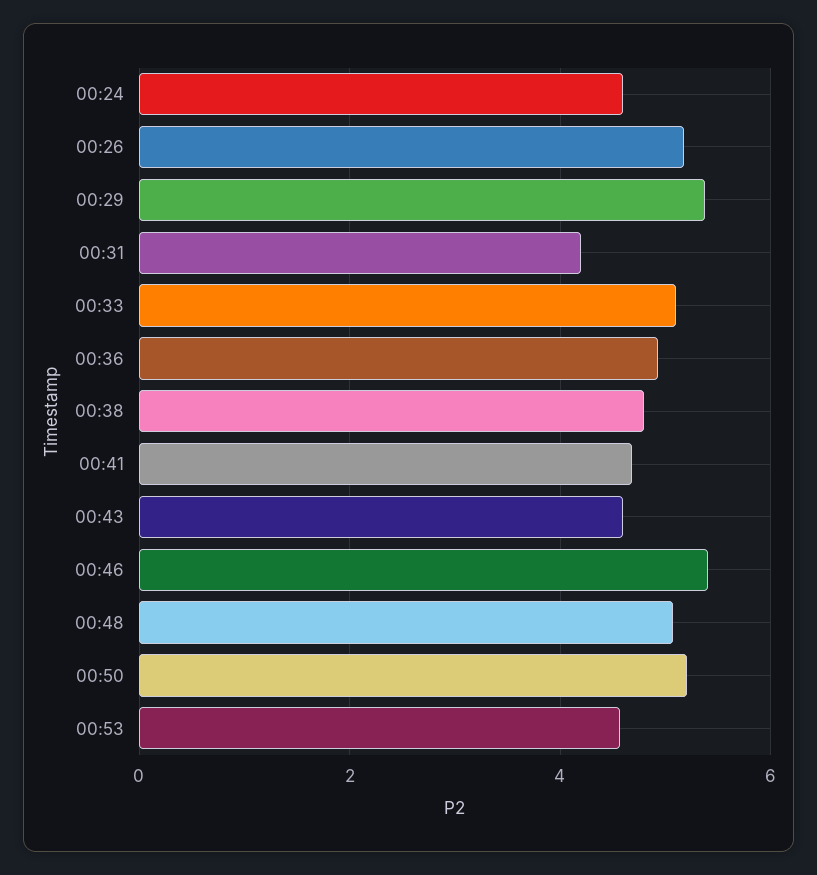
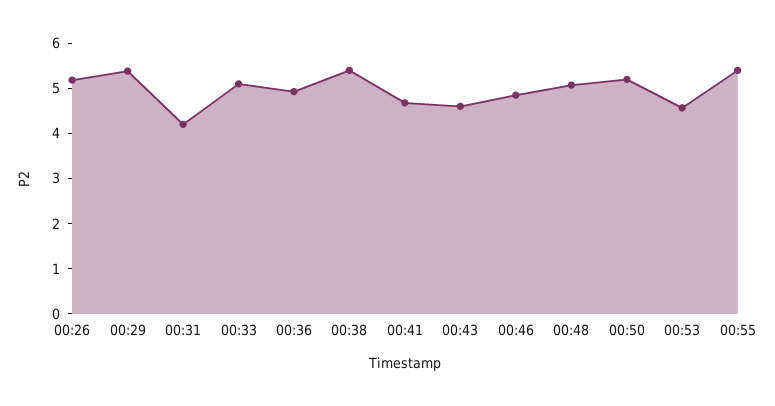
00:24: 4.6 -> none
00:38: 4.8 -> 5.4
00:46: 5.4 -> 4.8
00:55: none -> 5.4

